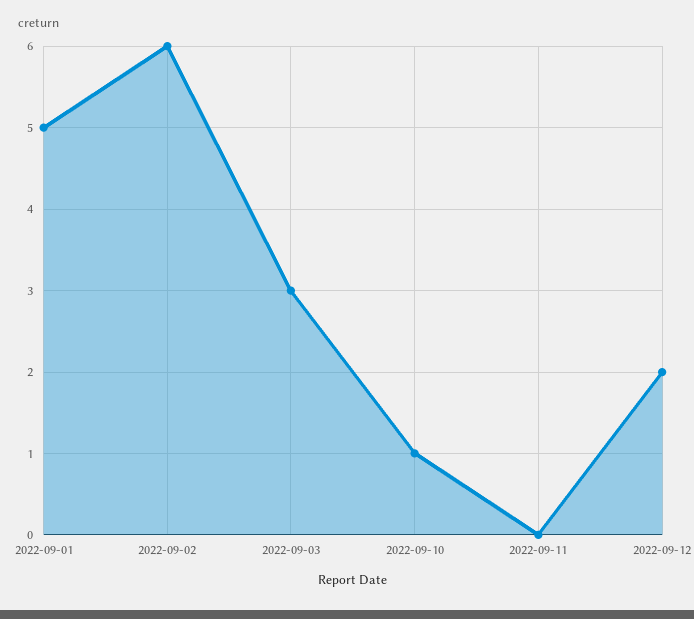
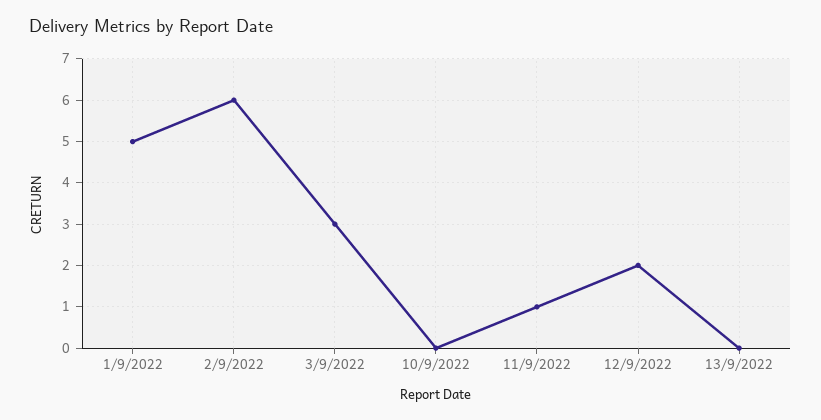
2022-09-10: 1 -> 0
2022-09-11: 0 -> 1
13/9/2022: none -> 0

